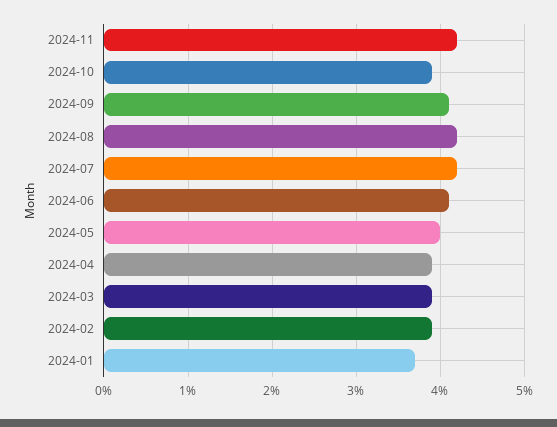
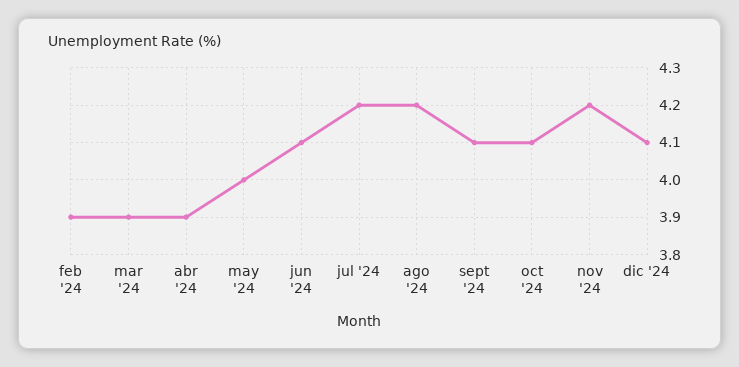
2024-10: 3.9 -> 4.1
2024-01: 3.7 -> none
dic '24: none -> 4.1

